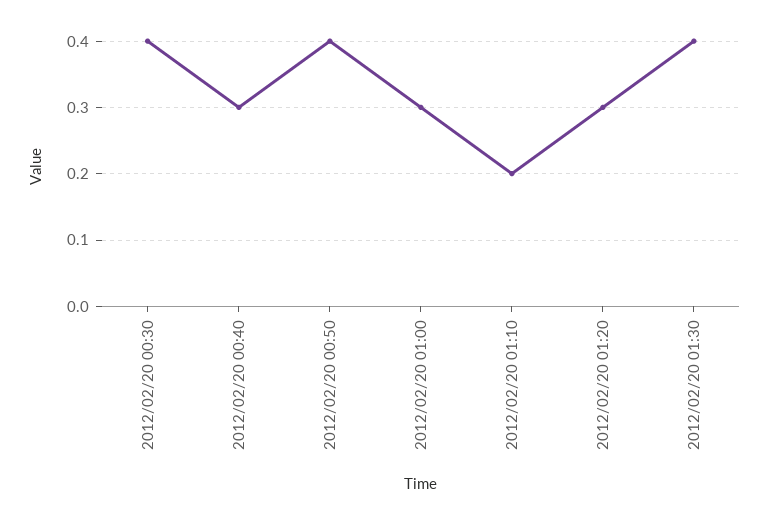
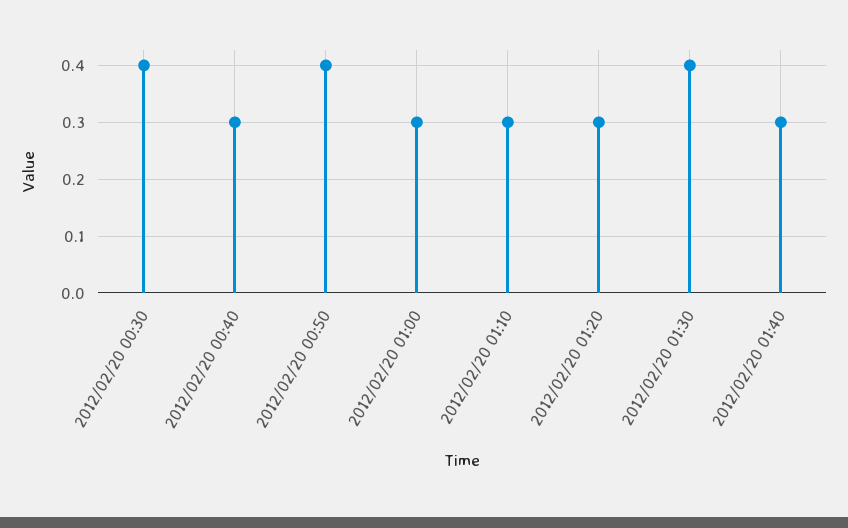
2012/02/20 01:10: 0.2 -> 0.3
2012/02/20 01:40: none -> 0.3

